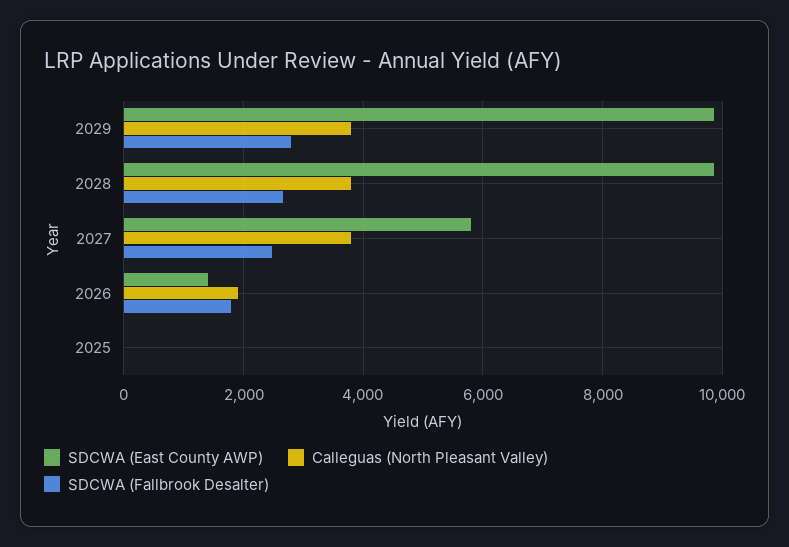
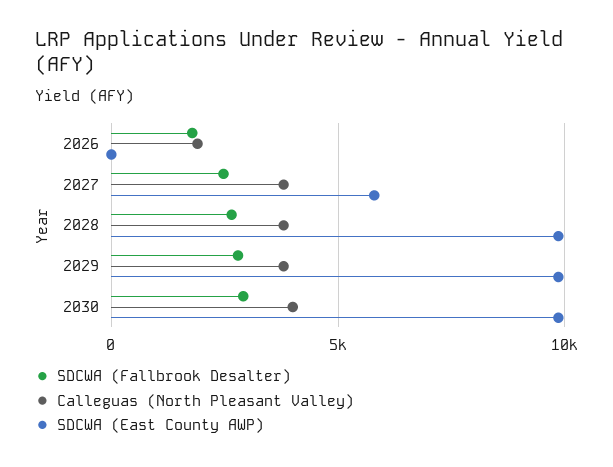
SDCWA (East County AWP), 2026: 1400 -> 0
SDCWA (East County AWP), 2025: 0 -> none
Calleguas (North Pleasant Valley), 2025: 0 -> none
SDCWA (Fallbrook Desalter), 2025: 0 -> none
SDCWA (Fallbrook Desalter), 2030: none -> 3000
Calleguas (North Pleasant Valley), 2030: none -> 4000
SDCWA (East County AWP), 2030: none -> 10000

